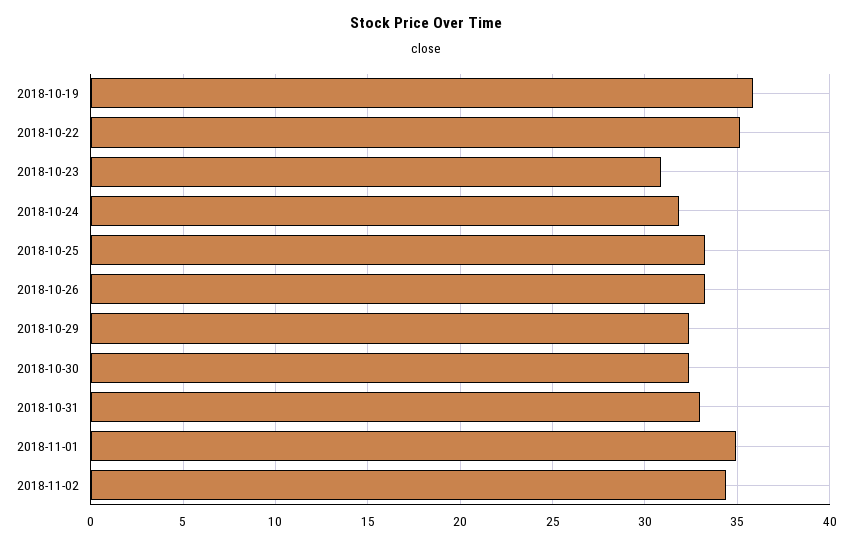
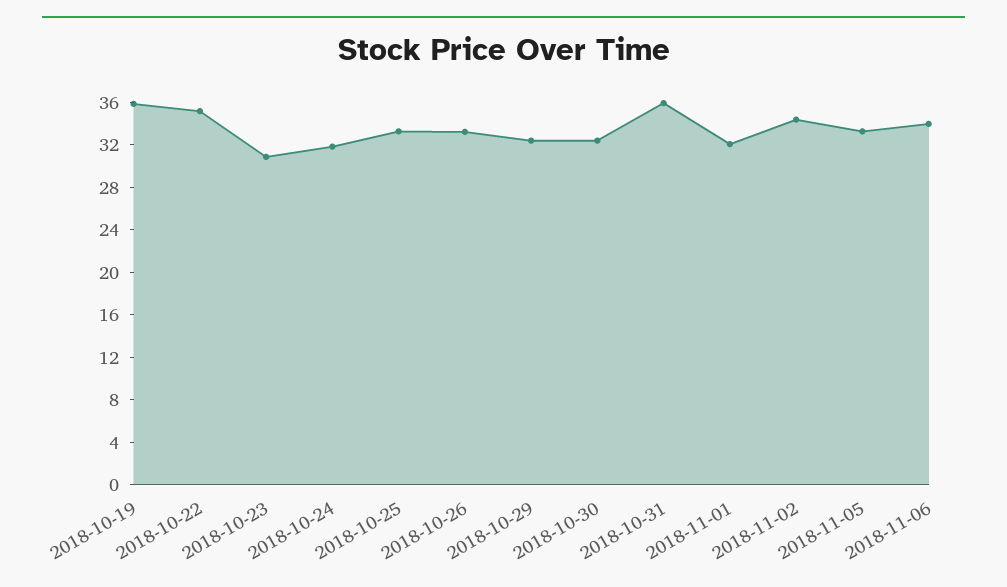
2018-10-31: 33 -> 36
2018-11-01: 35 -> 32
2018-11-05: none -> 33
2018-11-06: none -> 34

